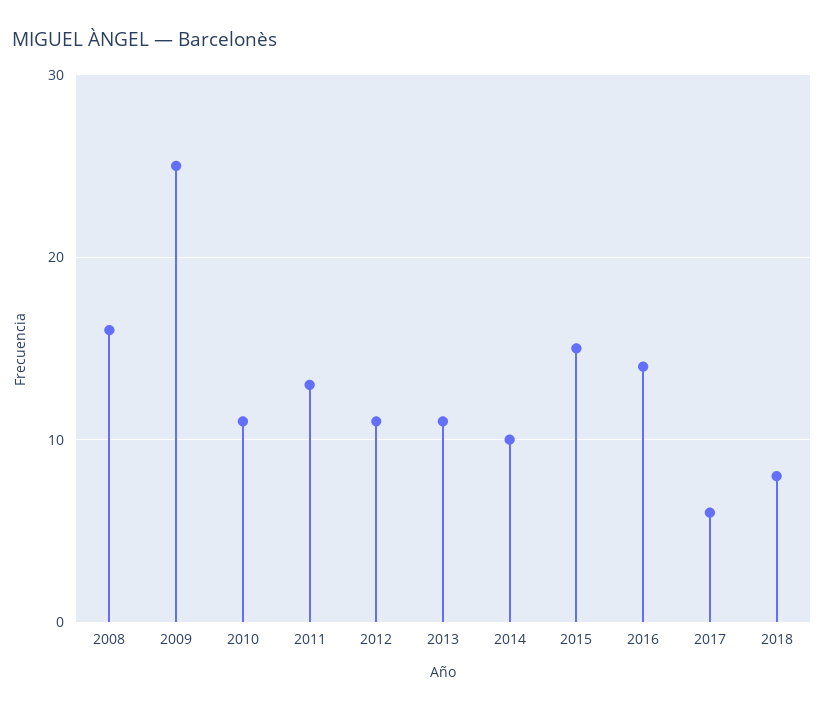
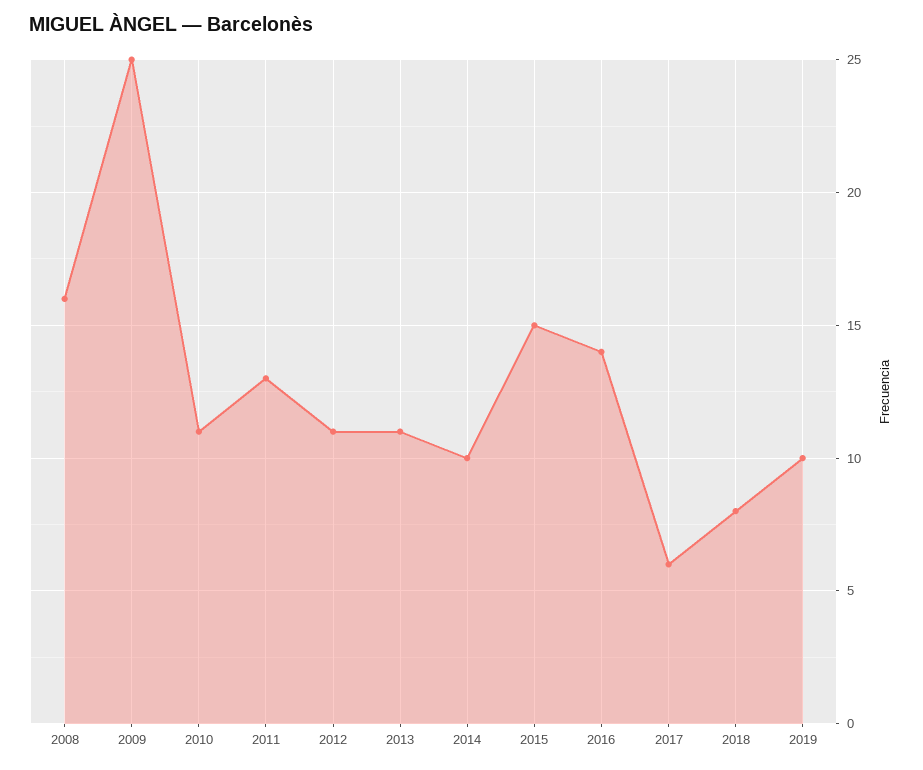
2019: none -> 10

